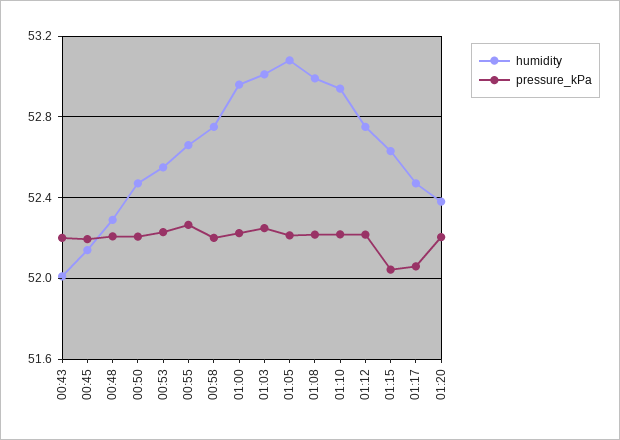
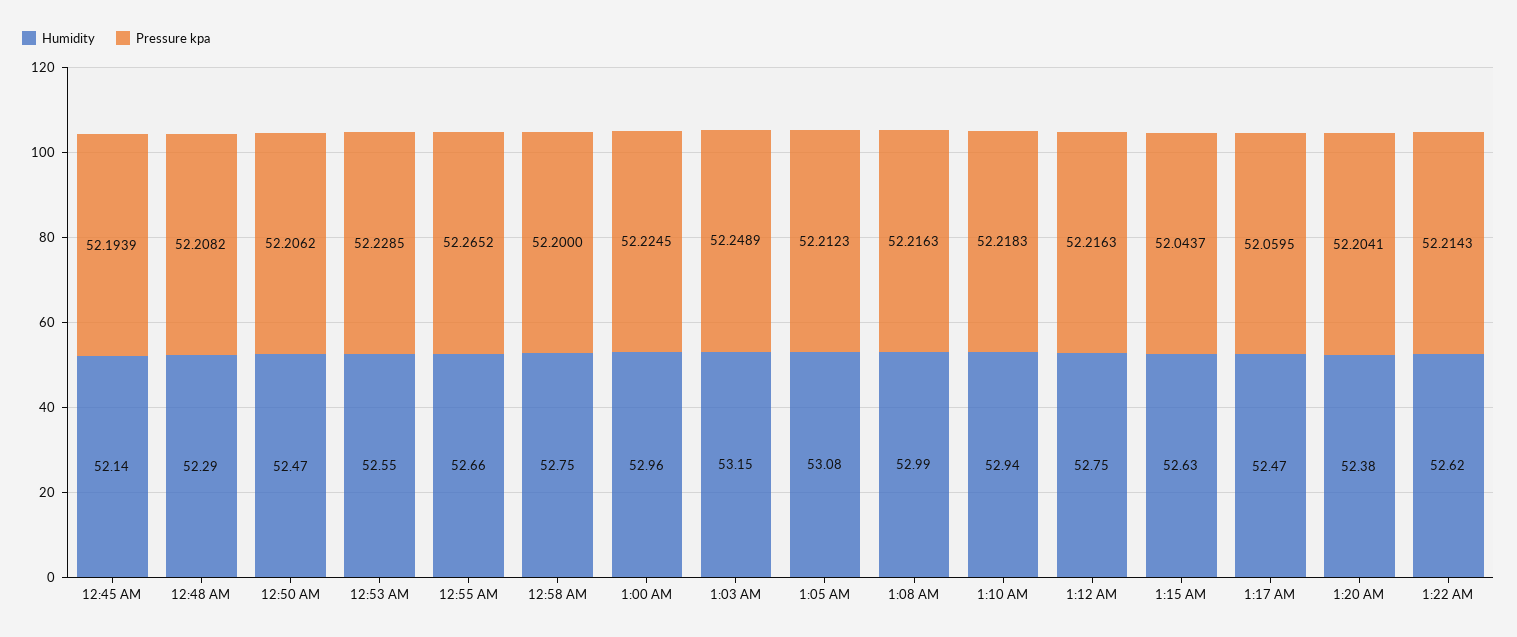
humidity, 00:43: 52 -> none
pressure_kPa, 00:43: 52.2 -> none
humidity, 01:03: 53 -> 53.15
humidity, 1:22 AM: none -> 52.62
pressure_kPa, 1:22 AM: none -> 52.2143

